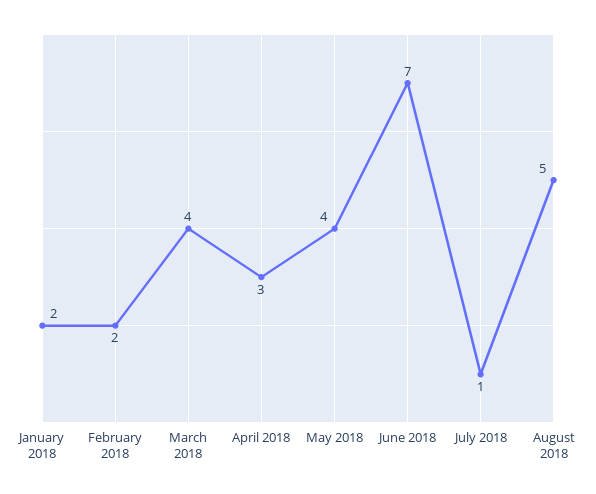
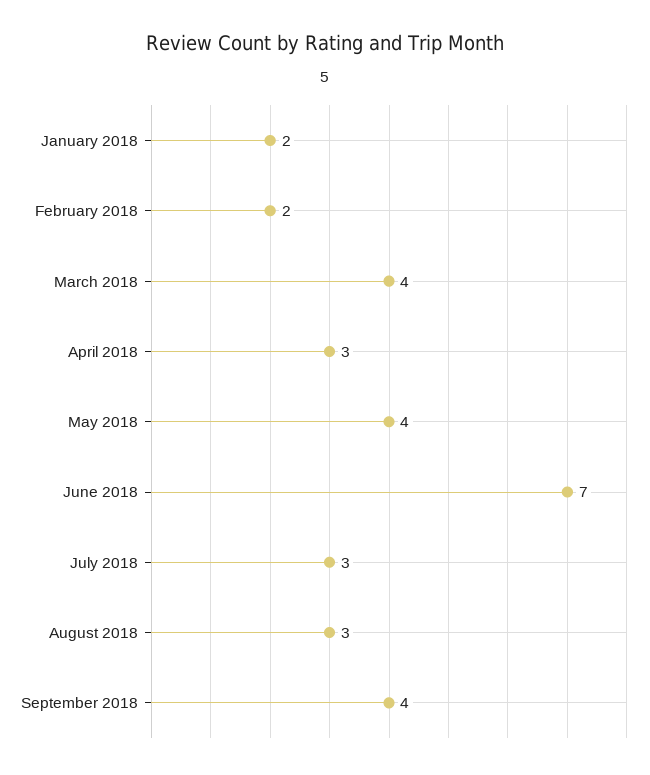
July 2018: 1 -> 3
August 2018: 5 -> 3
September 2018: none -> 4

